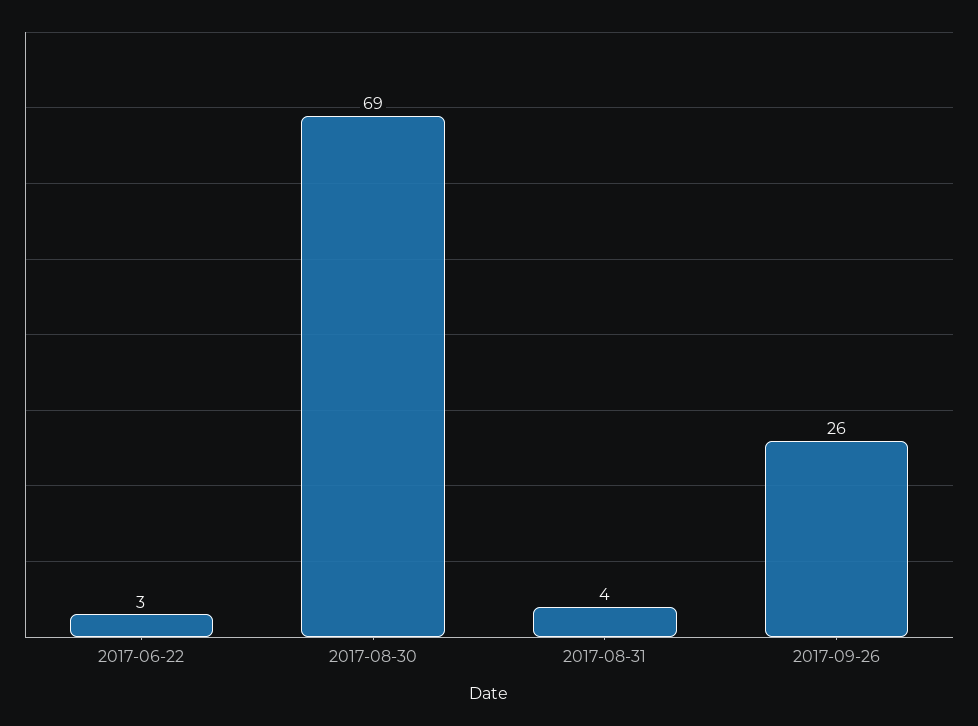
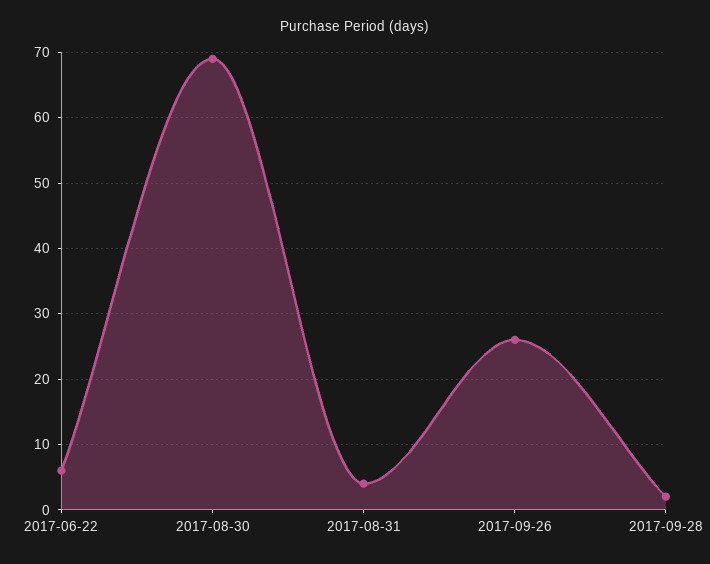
2017-06-22: 3 -> 6
2017-09-28: none -> 2

